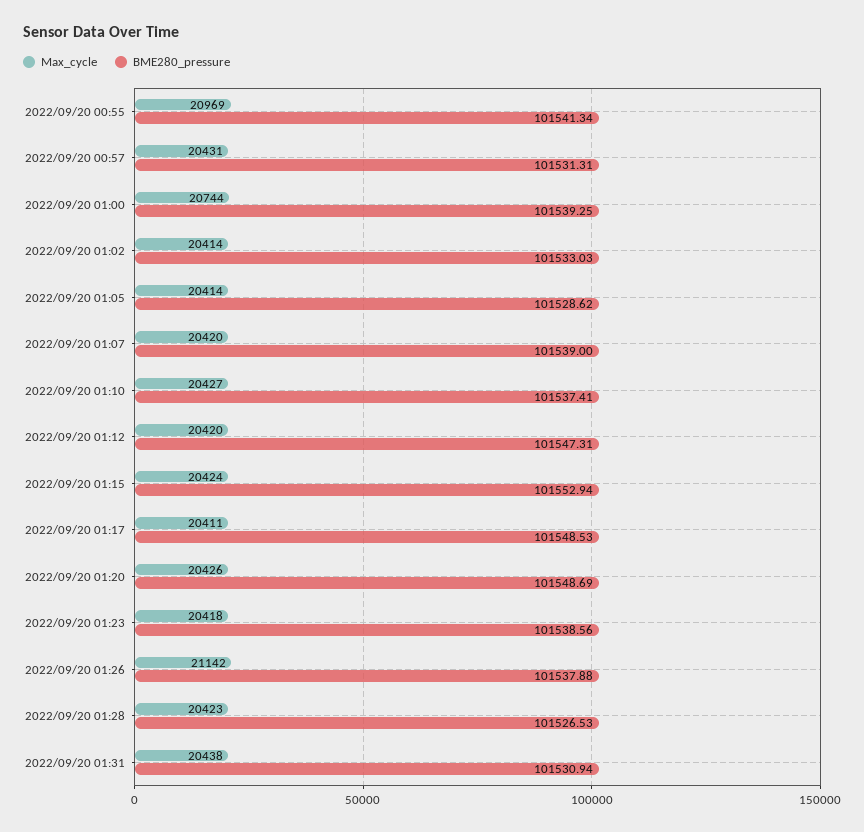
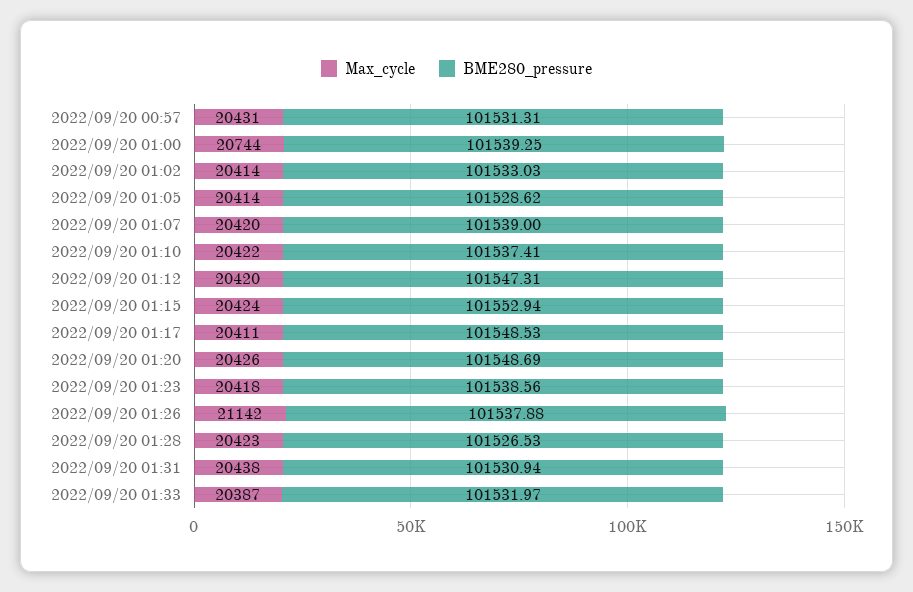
Max_cycle, 2022/09/20 00:55: 20969 -> none
BME280_pressure, 2022/09/20 00:55: 101541.34 -> none
Max_cycle, 2022/09/20 01:10: 20427 -> 20422
Max_cycle, 2022/09/20 01:33: none -> 20387
BME280_pressure, 2022/09/20 01:33: none -> 101531.97

